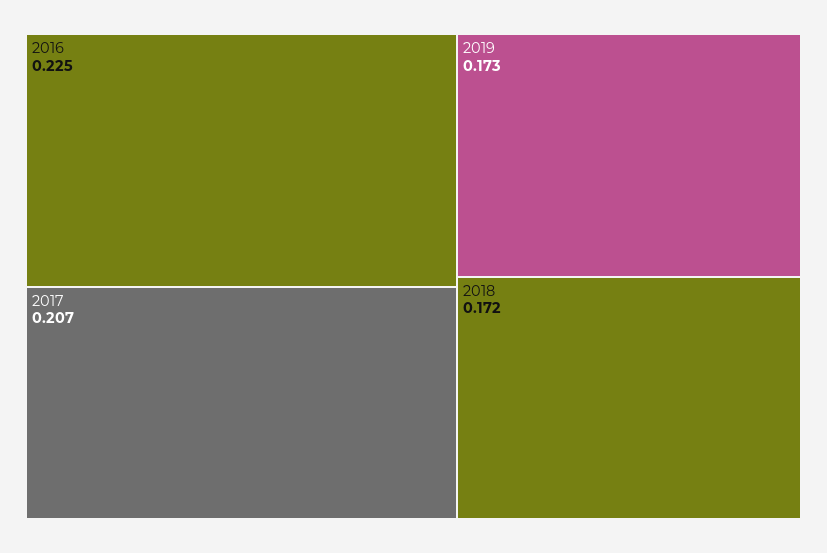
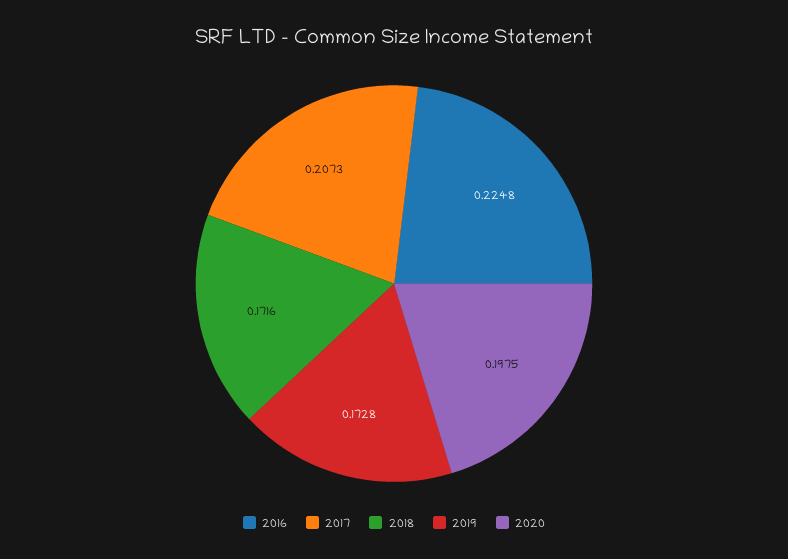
2020: none -> 0.1975

